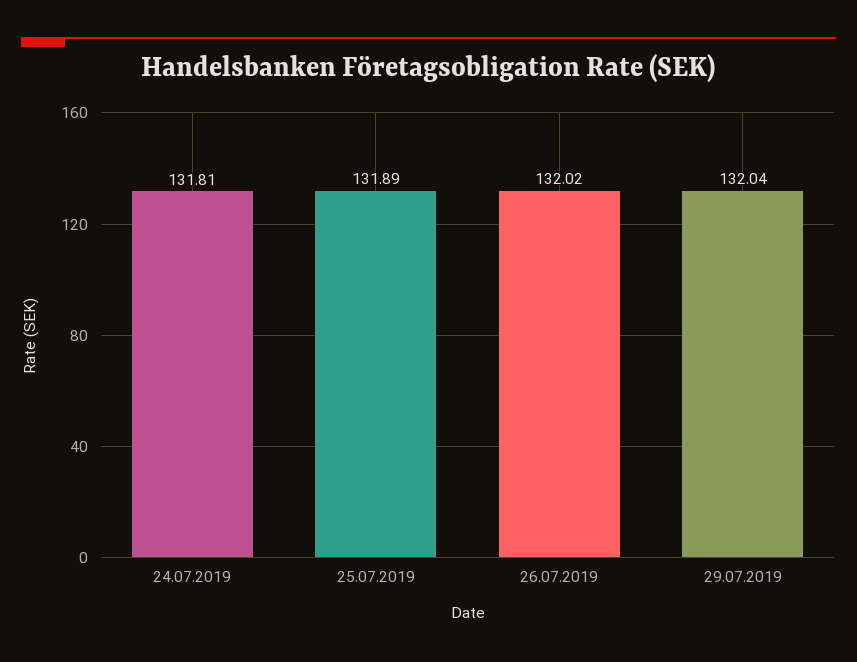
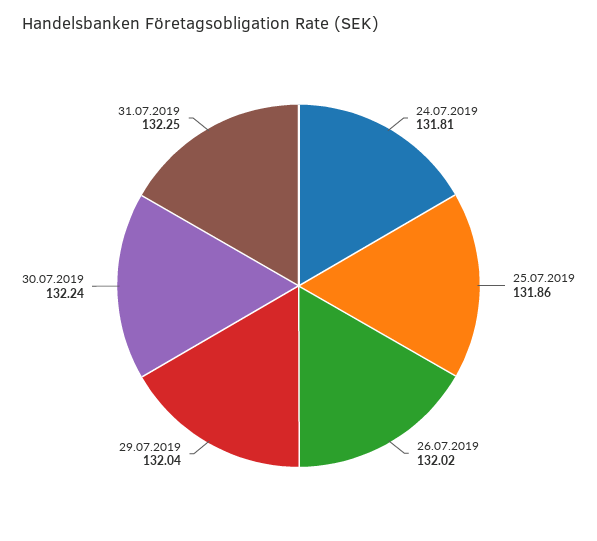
25.07.2019: 131.89 -> 131.86
30.07.2019: none -> 132.24
31.07.2019: none -> 132.25

